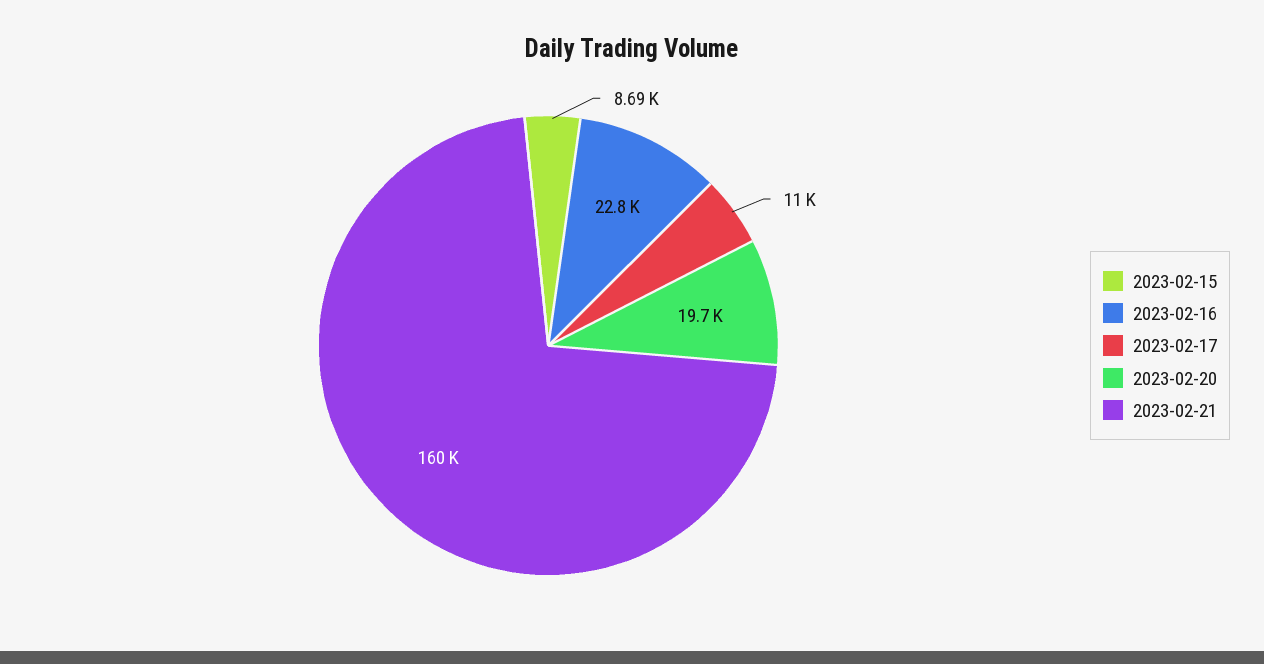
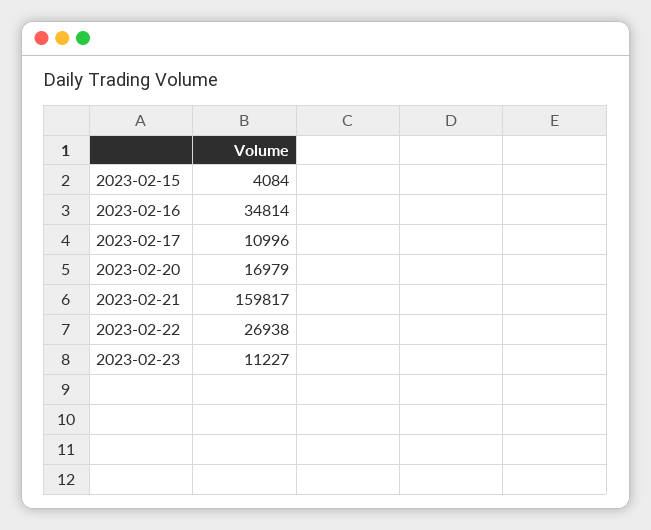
2023-02-15: 8690 -> 4084
2023-02-16: 22800 -> 34814
2023-02-20: 19700 -> 16979
2023-02-22: none -> 26938
2023-02-23: none -> 11227

